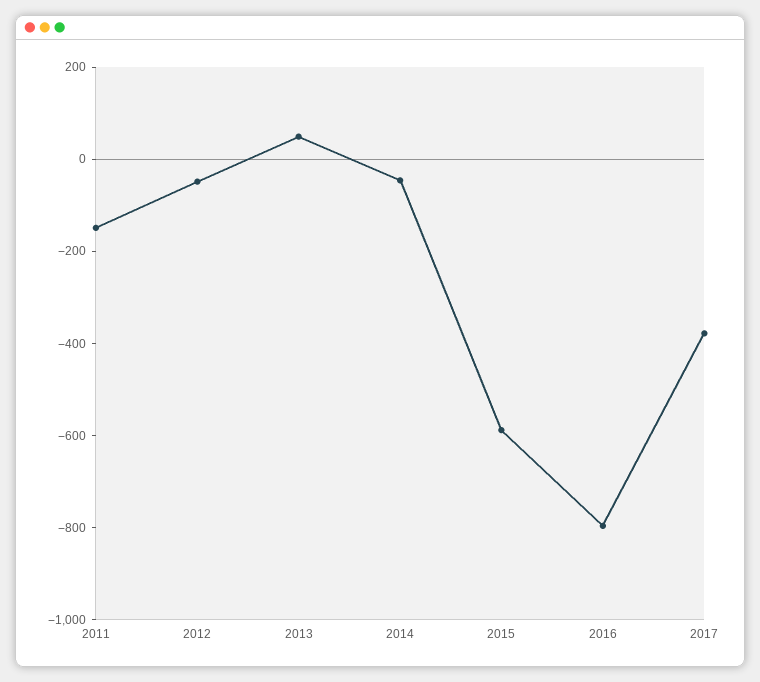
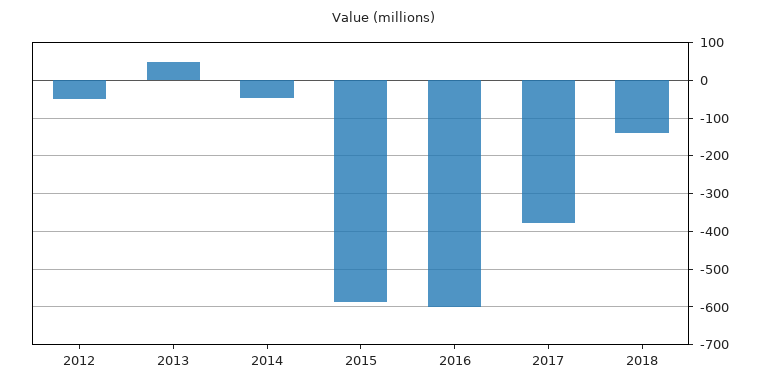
2011: -150 -> none
2016: -800 -> -600
2018: none -> -140

